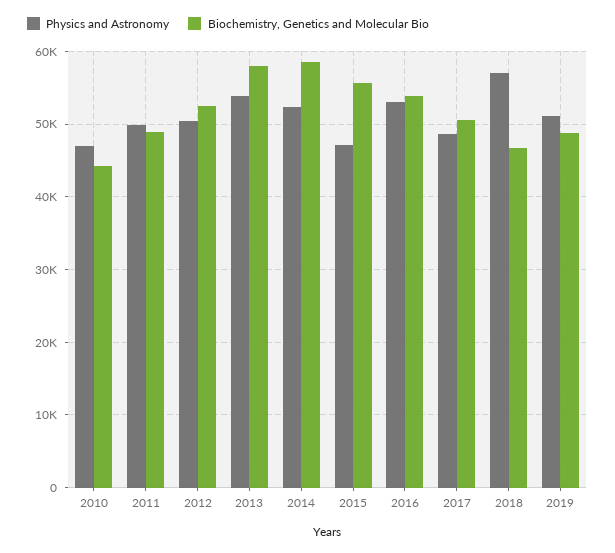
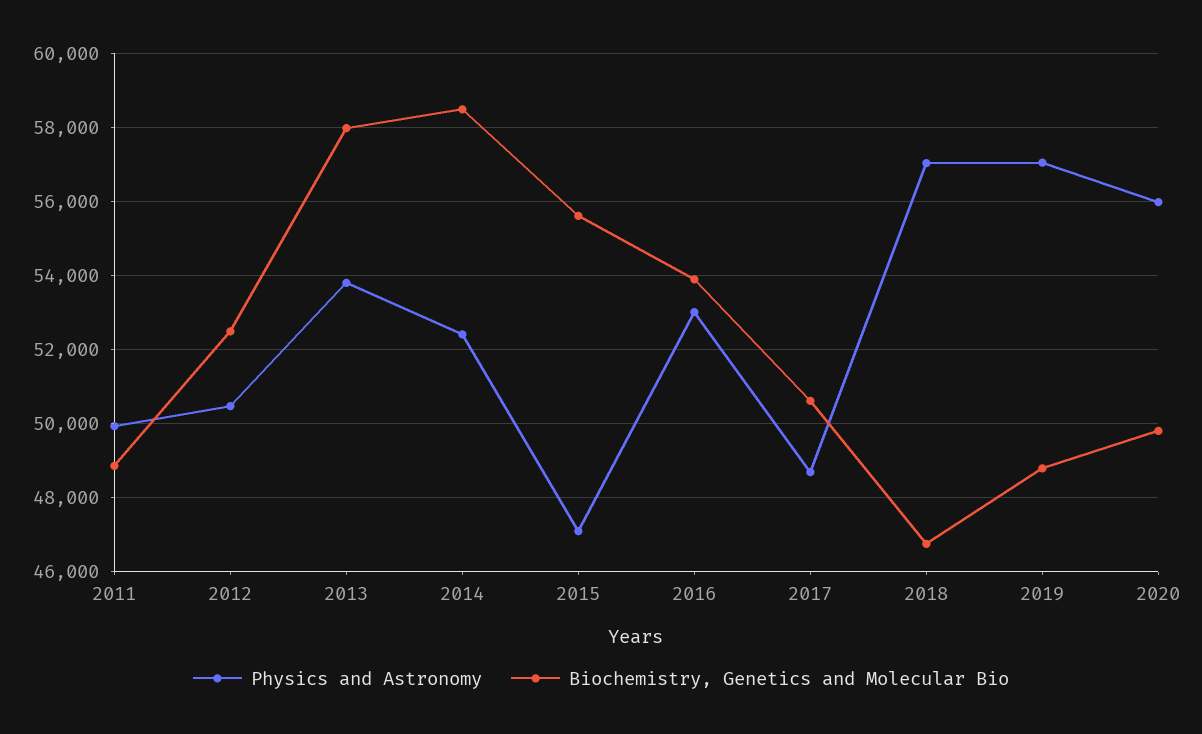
Physics and Astronomy, 2010: 47000 -> none
Biochemistry, Genetics and Molecular Bio, 2010: 44000 -> none
Physics and Astronomy, 2019: 51000 -> 57000
Physics and Astronomy, 2020: none -> 56000
Biochemistry, Genetics and Molecular Bio, 2020: none -> 49800

